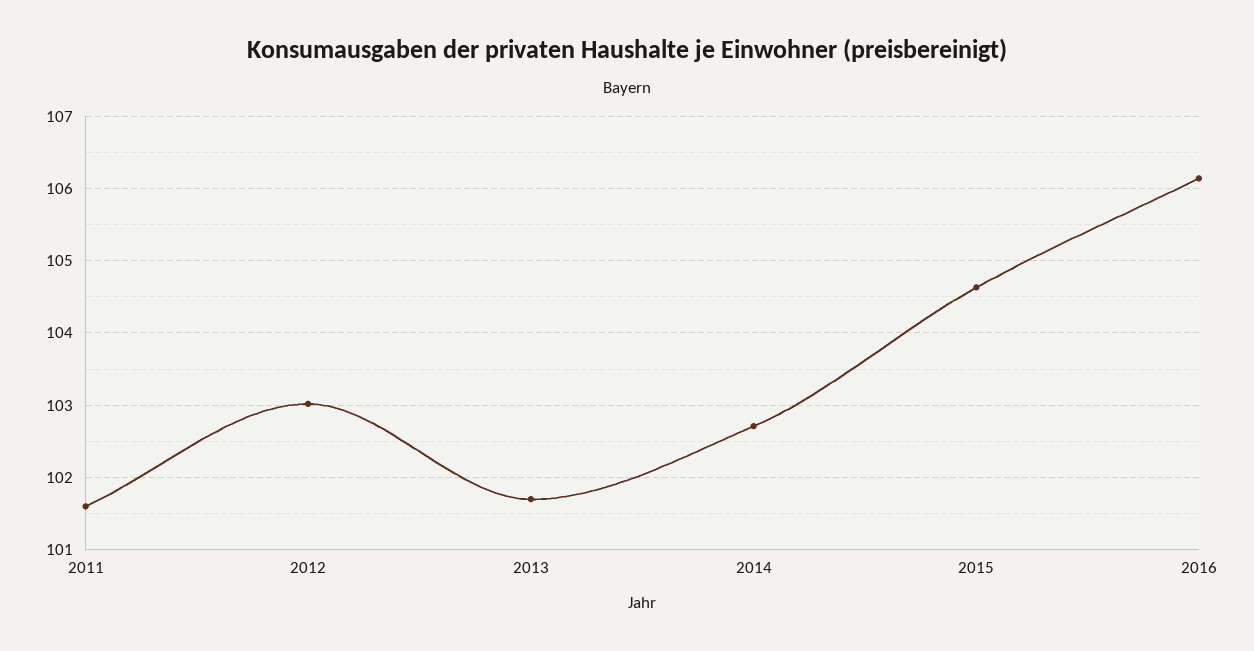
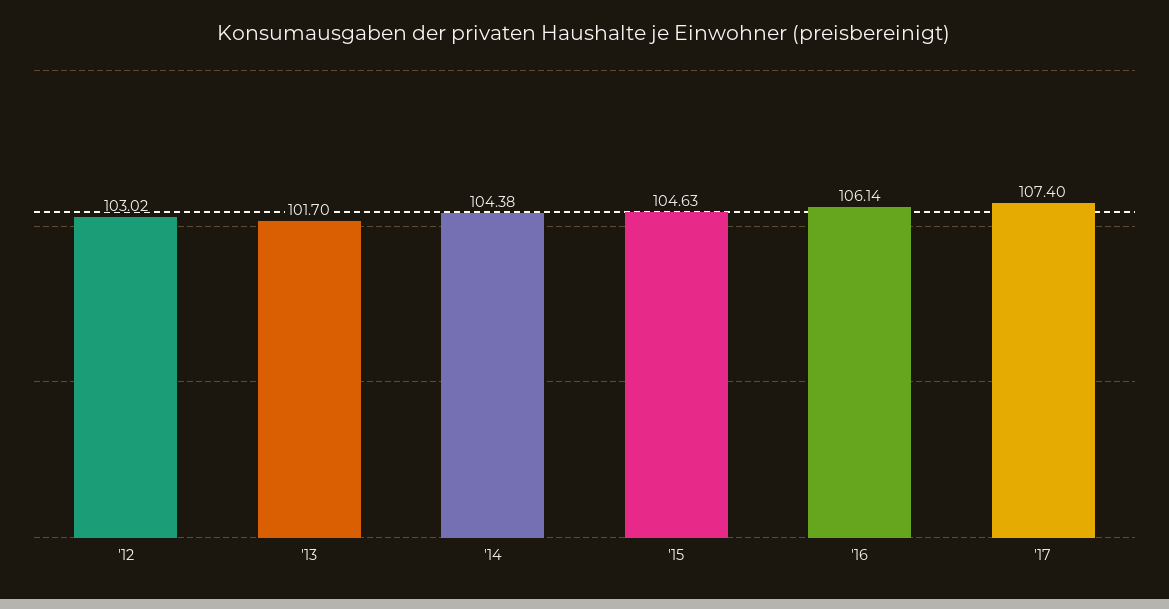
2011: 101.6 -> none
2014: 102.7 -> 104.38
'17: none -> 107.4

